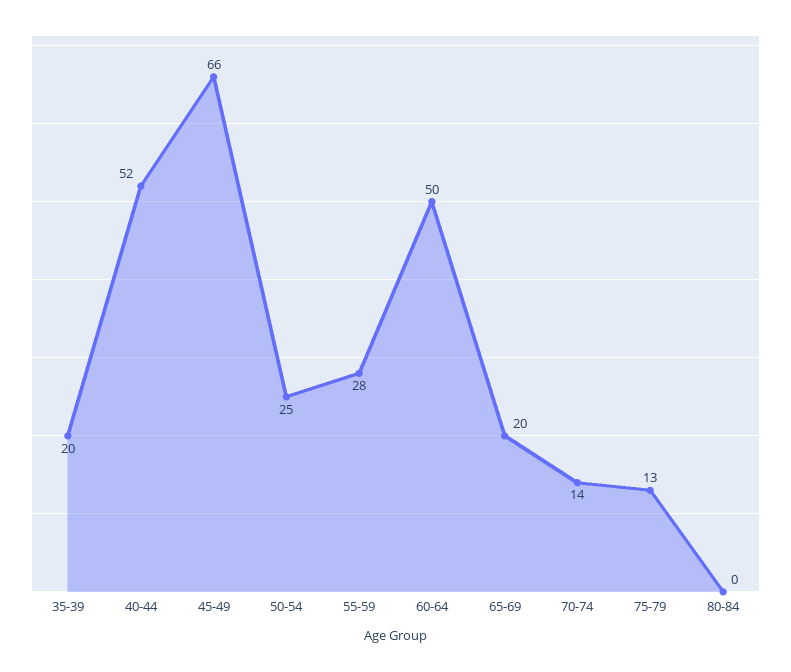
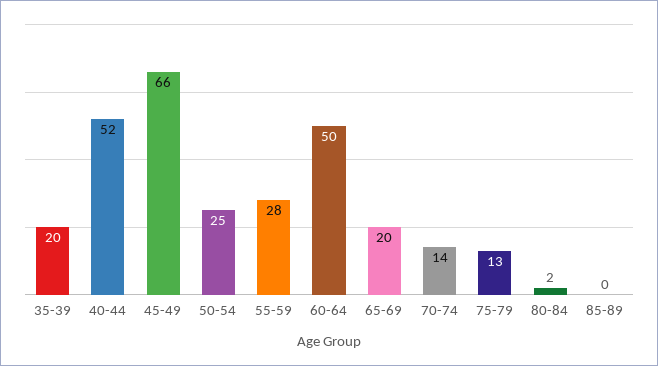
80-84: 0 -> 2
85-89: none -> 0

